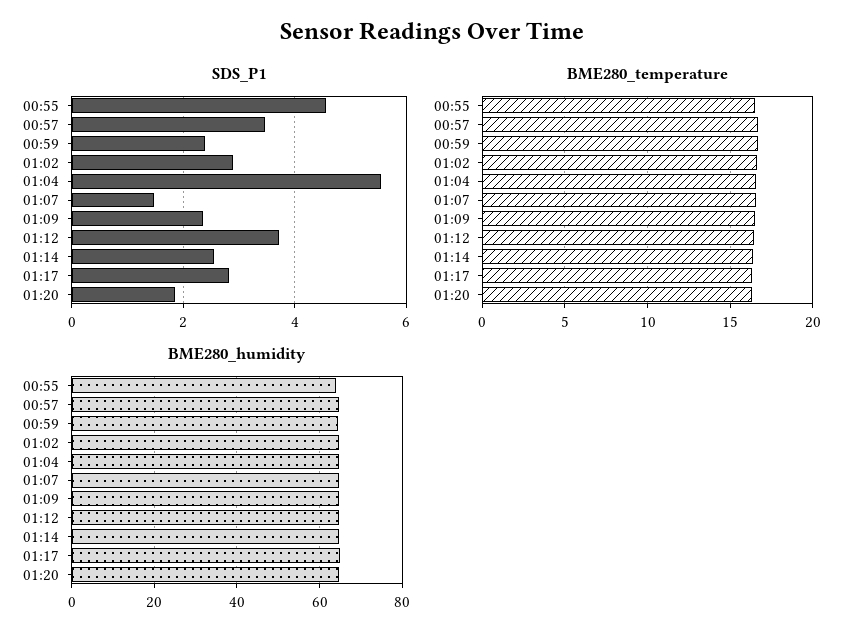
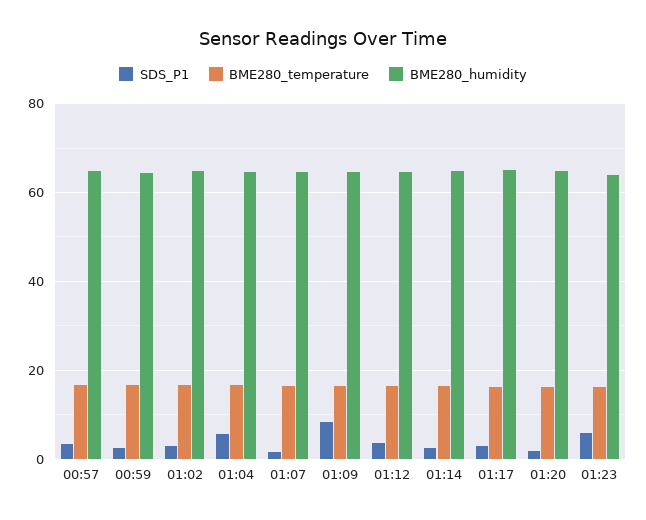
SDS_P1, 00:55: 4.6 -> none
SDS_P1, 01:09: 2.4 -> 8
BME280_temperature, 00:55: 16.5 -> none
BME280_humidity, 00:55: 64 -> none
SDS_P1, 01:23: none -> 6
BME280_temperature, 01:23: none -> 16
BME280_humidity, 01:23: none -> 64

